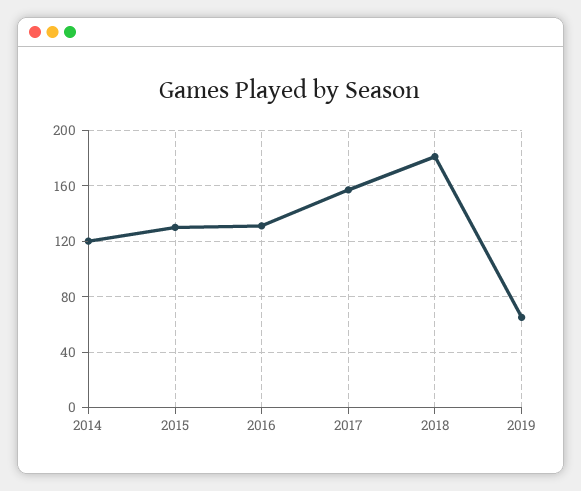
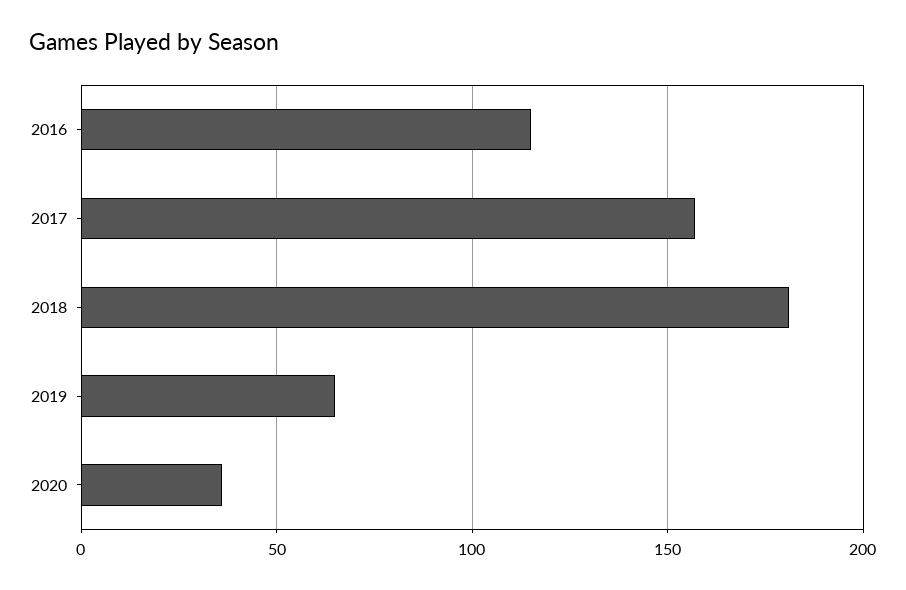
2014: 120 -> none
2015: 130 -> none
2016: 130 -> 115
2020: none -> 35

